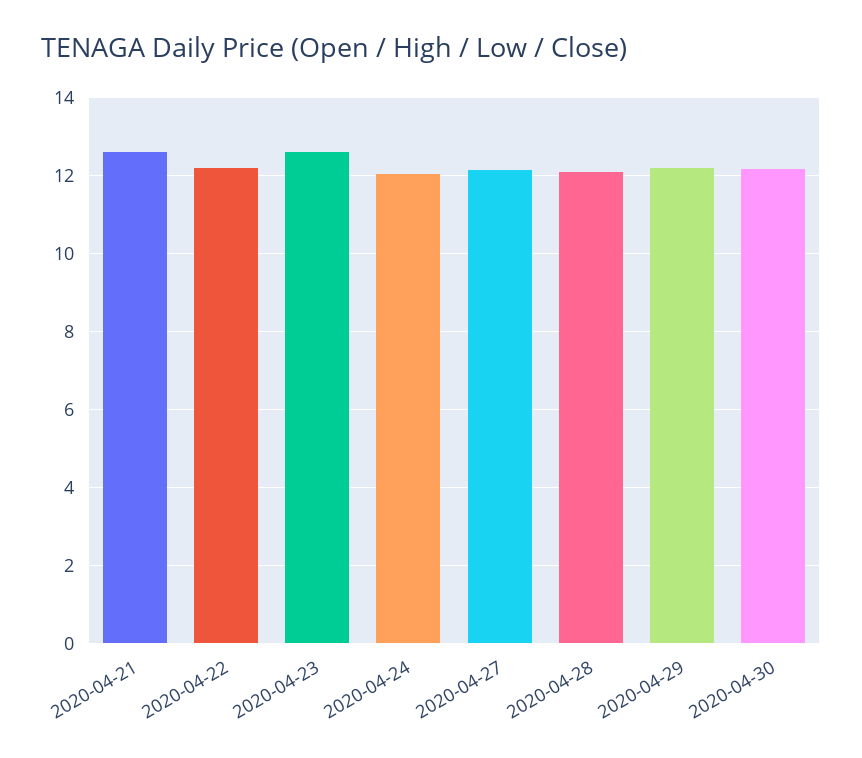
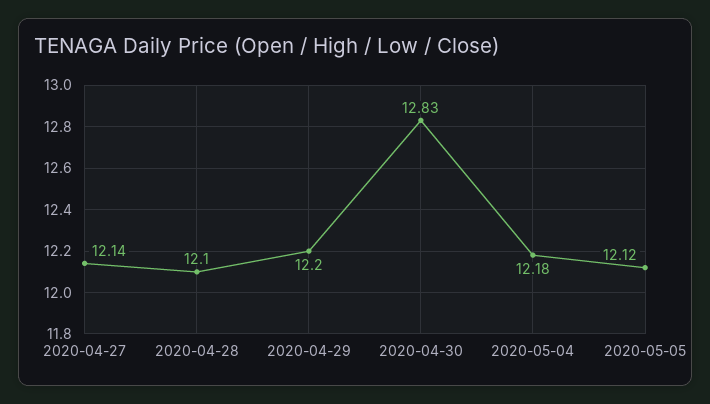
2020-04-21: 12.6 -> none
2020-04-22: 12.2 -> none
2020-04-23: 12.6 -> none
2020-04-24: 12 -> none
2020-04-30: 12.2 -> 12.83
2020-05-04: none -> 12.18
2020-05-05: none -> 12.12

